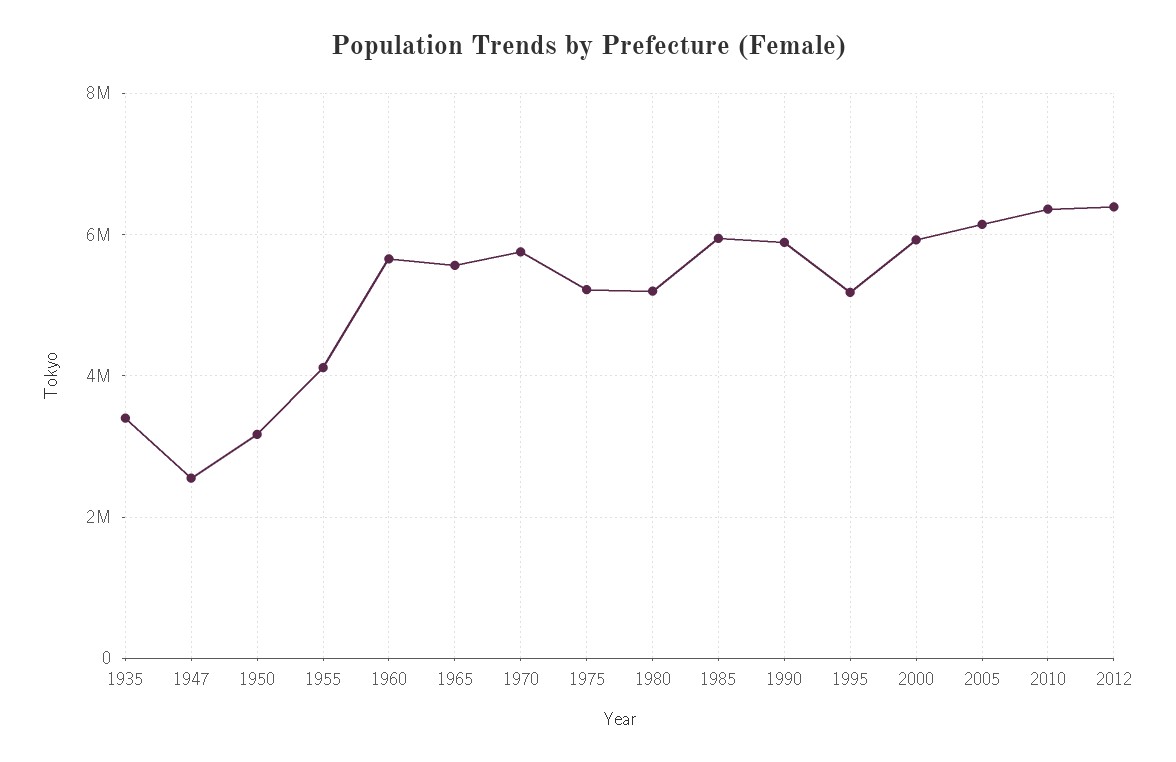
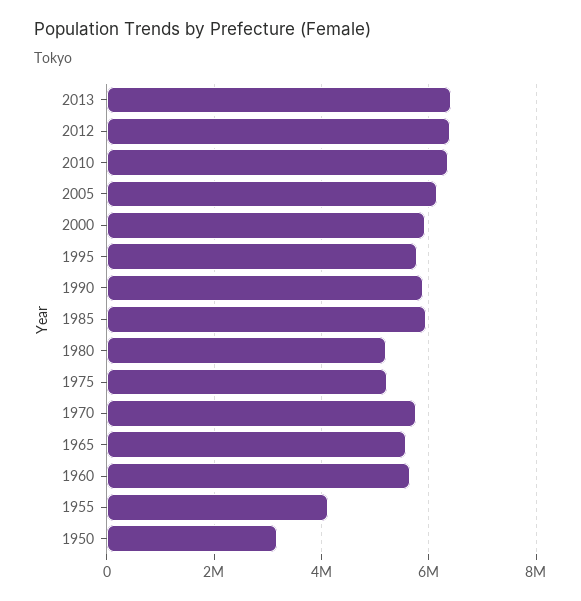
1935: 3400000 -> none
1947: 2600000 -> none
1995: 5200000 -> 5800000
2013: none -> 6400000

